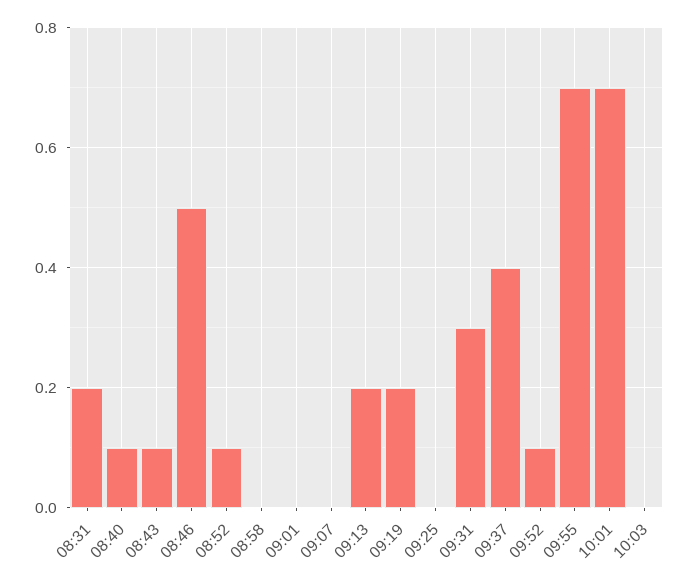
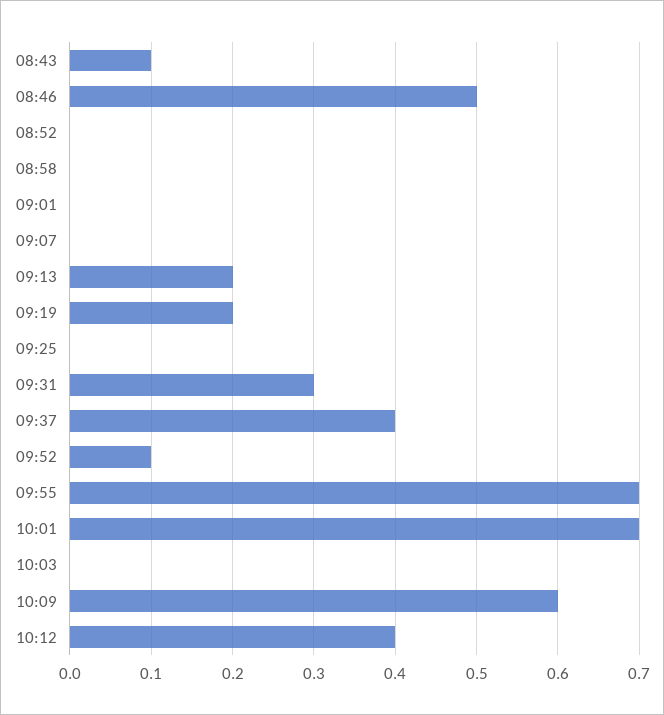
08:31: 0.2 -> none
08:40: 0.1 -> none
08:52: 0.1 -> 0
10:09: none -> 0.6
10:12: none -> 0.4

